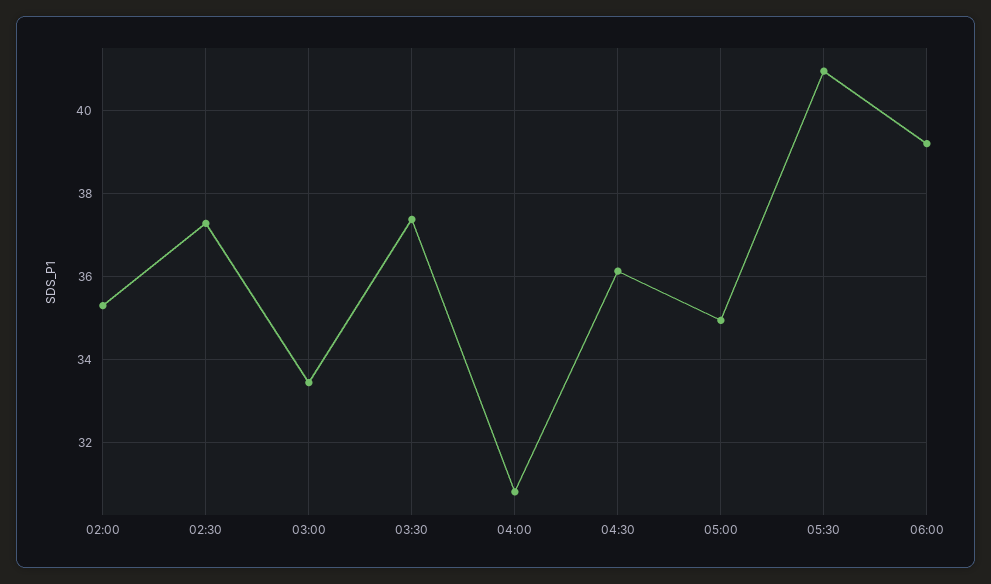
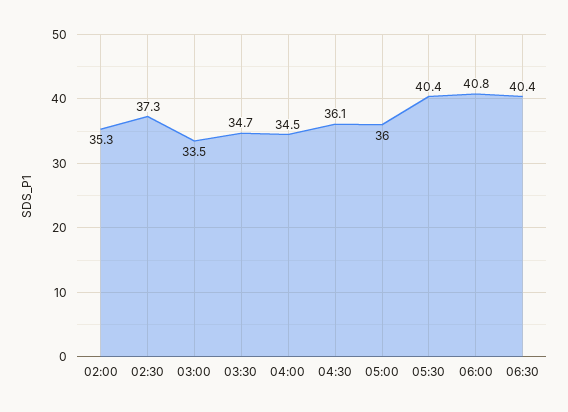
03:30: 37.4 -> 34.7
04:00: 30.8 -> 34.5
05:00: 35 -> 36
05:30: 41 -> 40.4
06:00: 39.2 -> 40.8
06:30: none -> 40.4

